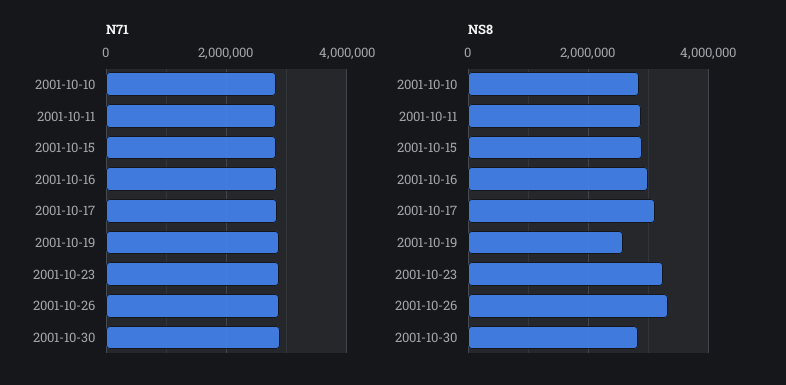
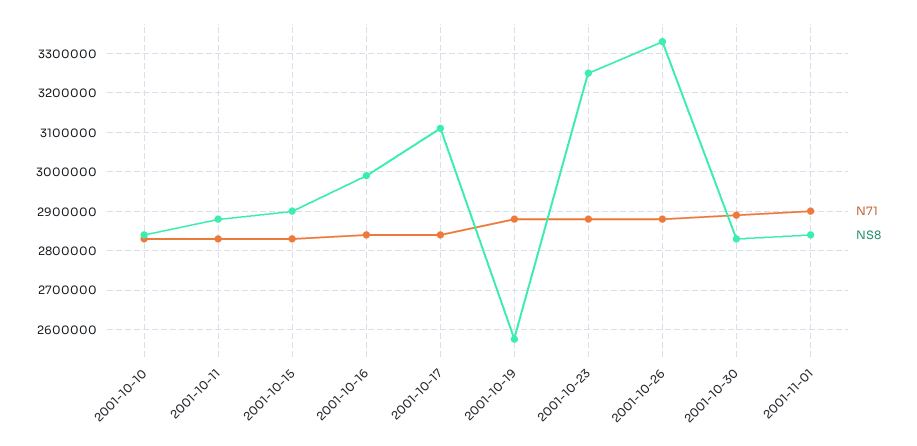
N71, 2001-11-01: none -> 2900000
NS8, 2001-11-01: none -> 2840000

